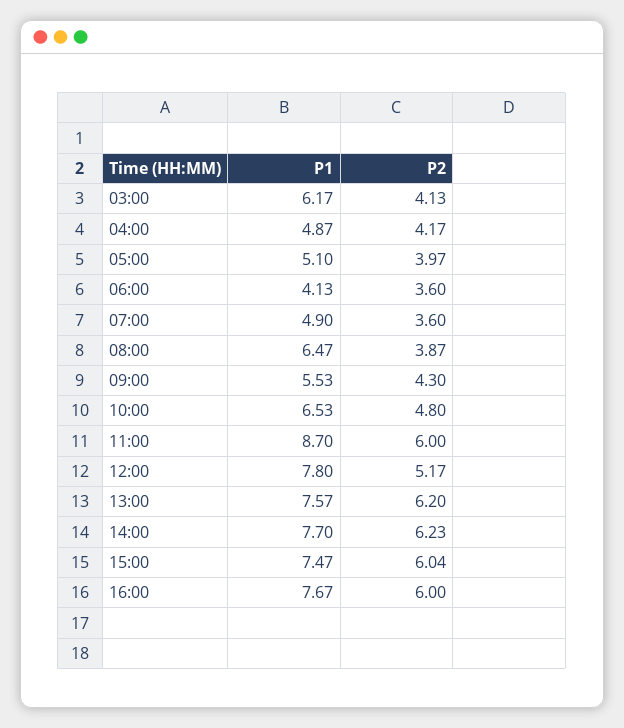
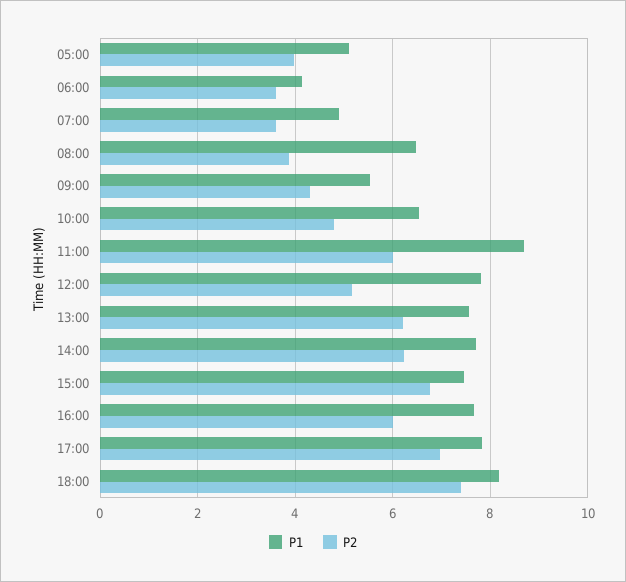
P1, 03:00: 6.17 -> none
P2, 03:00: 4.13 -> none
P1, 04:00: 4.87 -> none
P2, 04:00: 4.17 -> none
P2, 15:00: 6.04 -> 6.8
P1, 17:00: none -> 7.8
P2, 17:00: none -> 7
P1, 18:00: none -> 8.2
P2, 18:00: none -> 7.4

